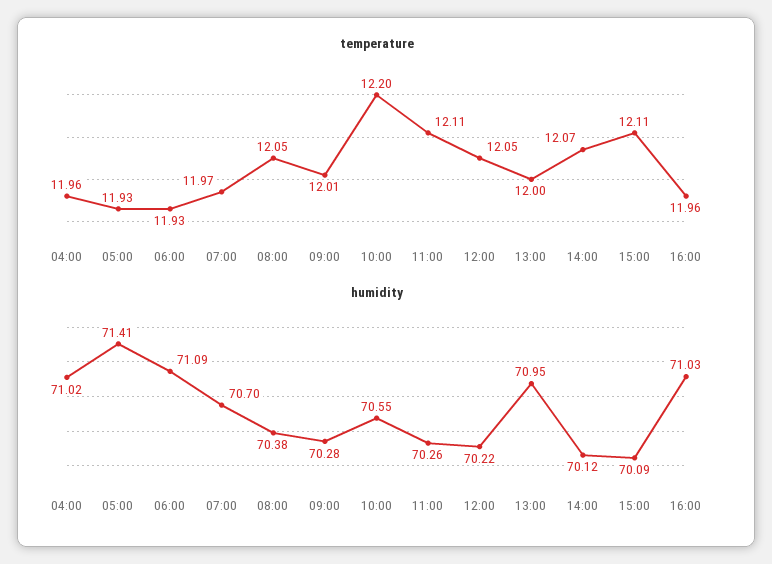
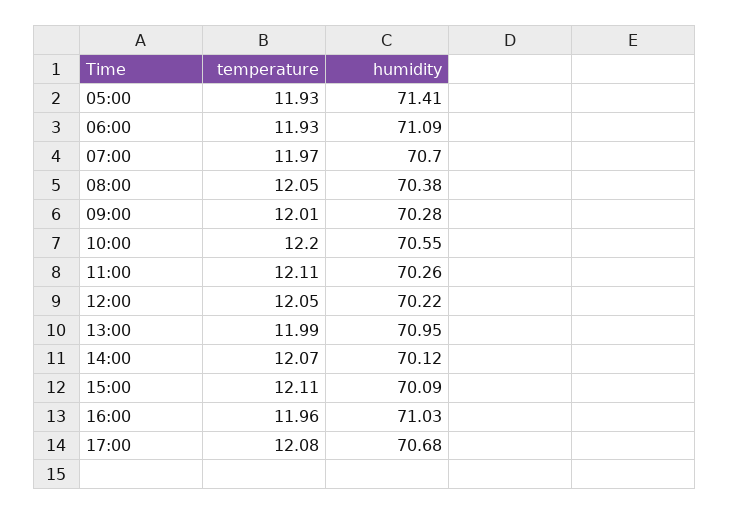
temperature, 04:00: 11.96 -> none
temperature, 13:00: 12 -> 11.99
humidity, 04:00: 71.02 -> none
temperature, 17:00: none -> 12.08
humidity, 17:00: none -> 70.68

